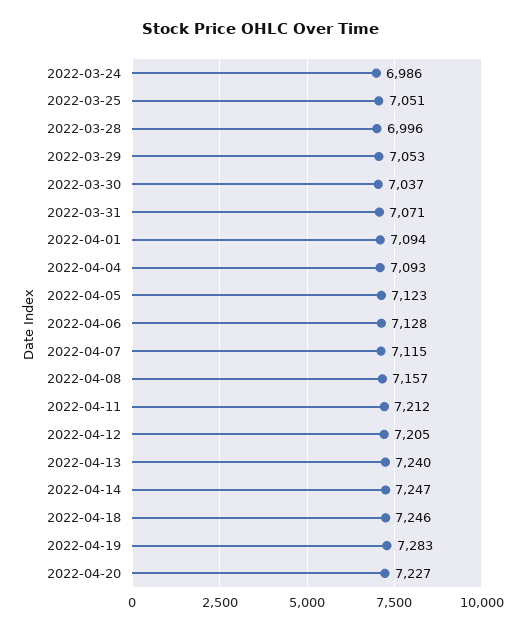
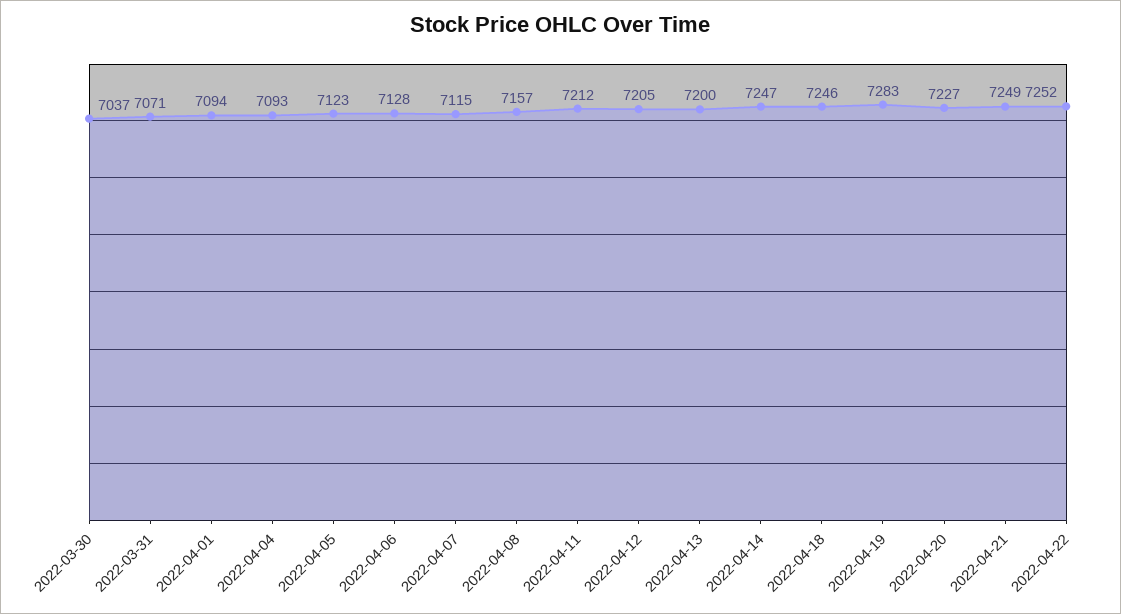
2022-03-24: 6986 -> none
2022-03-25: 7051 -> none
2022-03-28: 6996 -> none
2022-03-29: 7053 -> none
2022-04-13: 7240 -> 7200
2022-04-21: none -> 7249
2022-04-22: none -> 7252

